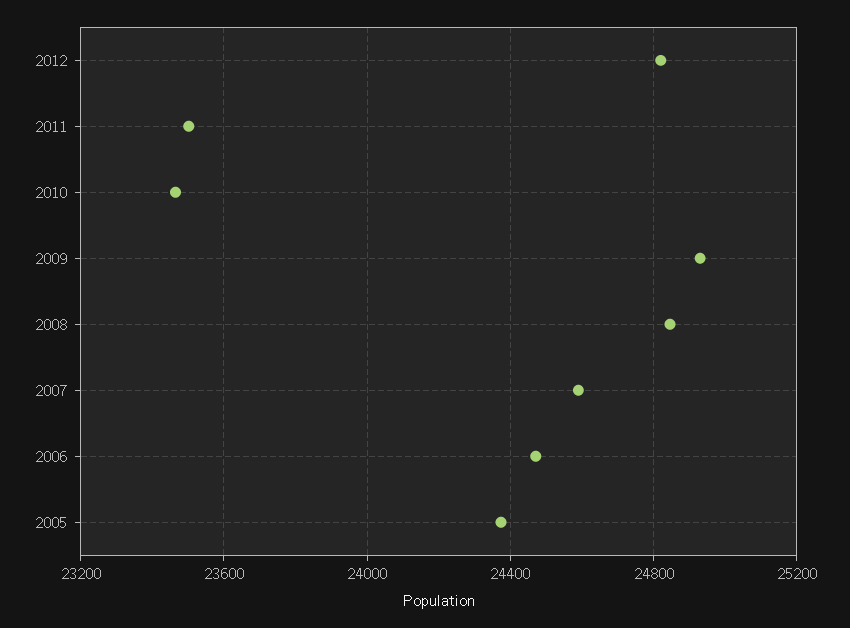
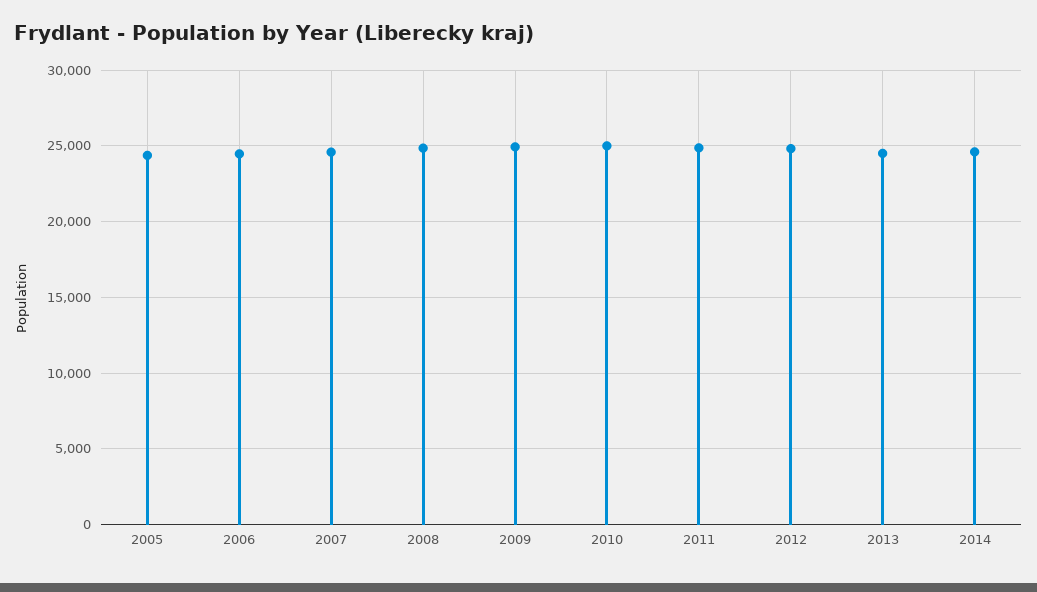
2011: 23500 -> 25000
2010: 23450 -> 25000
2013: none -> 24500
2014: none -> 24500

